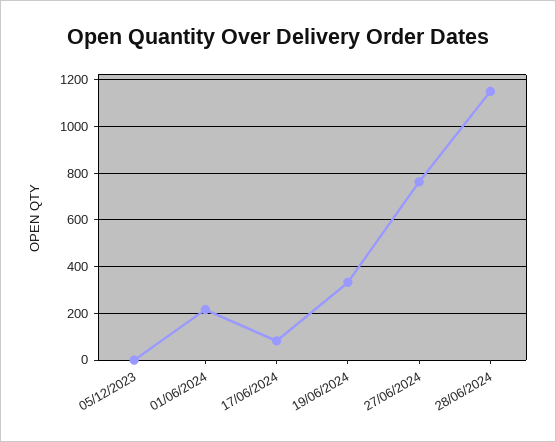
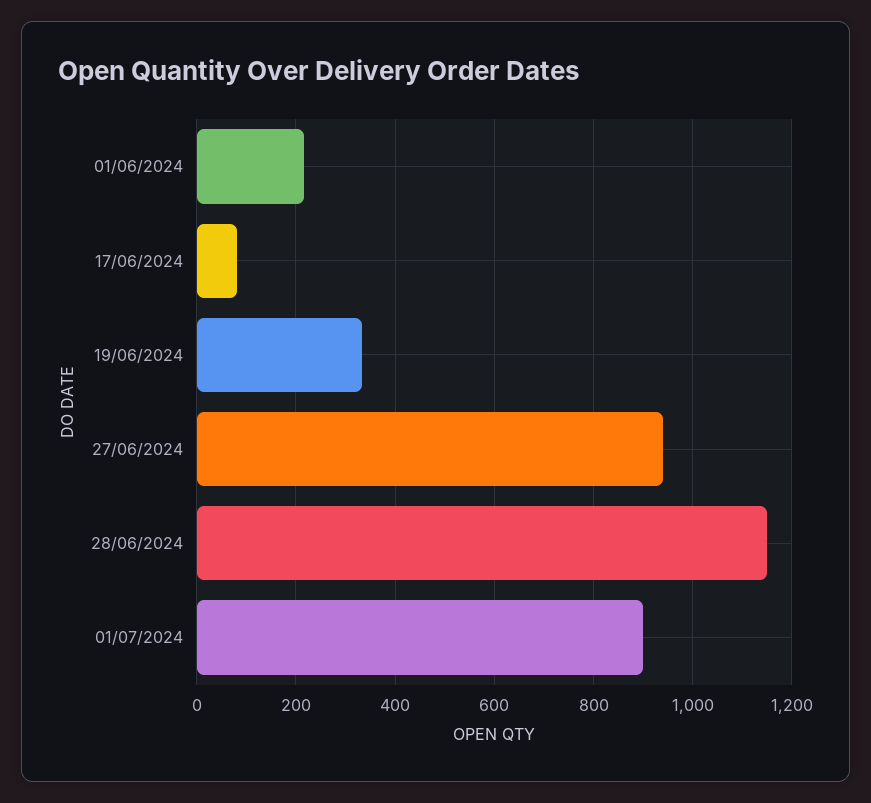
05/12/2023: 0 -> none
27/06/2024: 750 -> 940
01/07/2024: none -> 900

